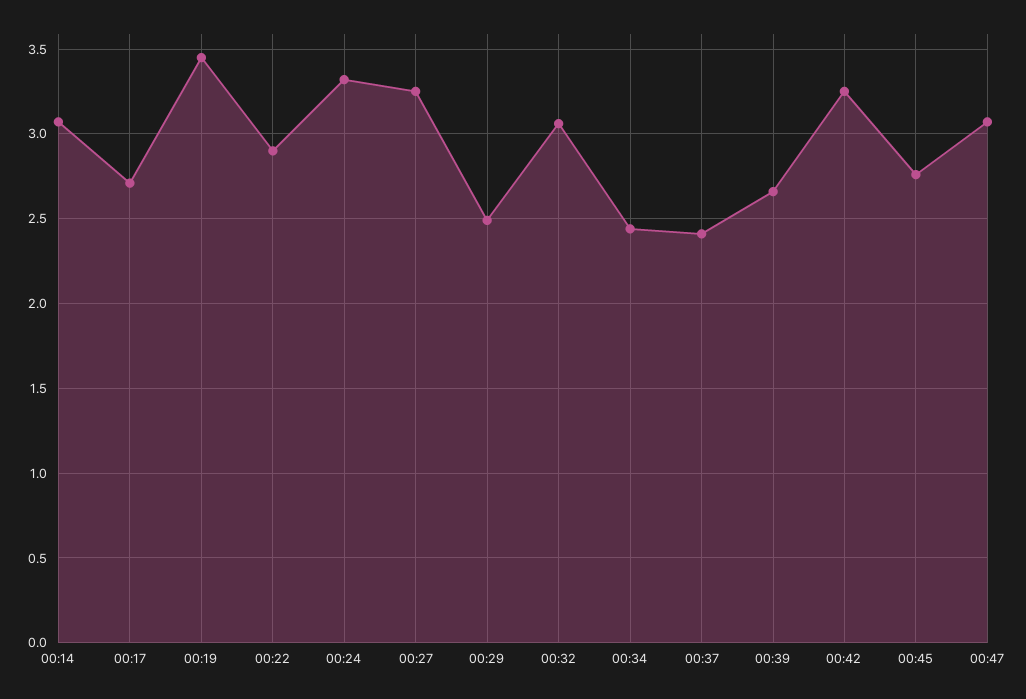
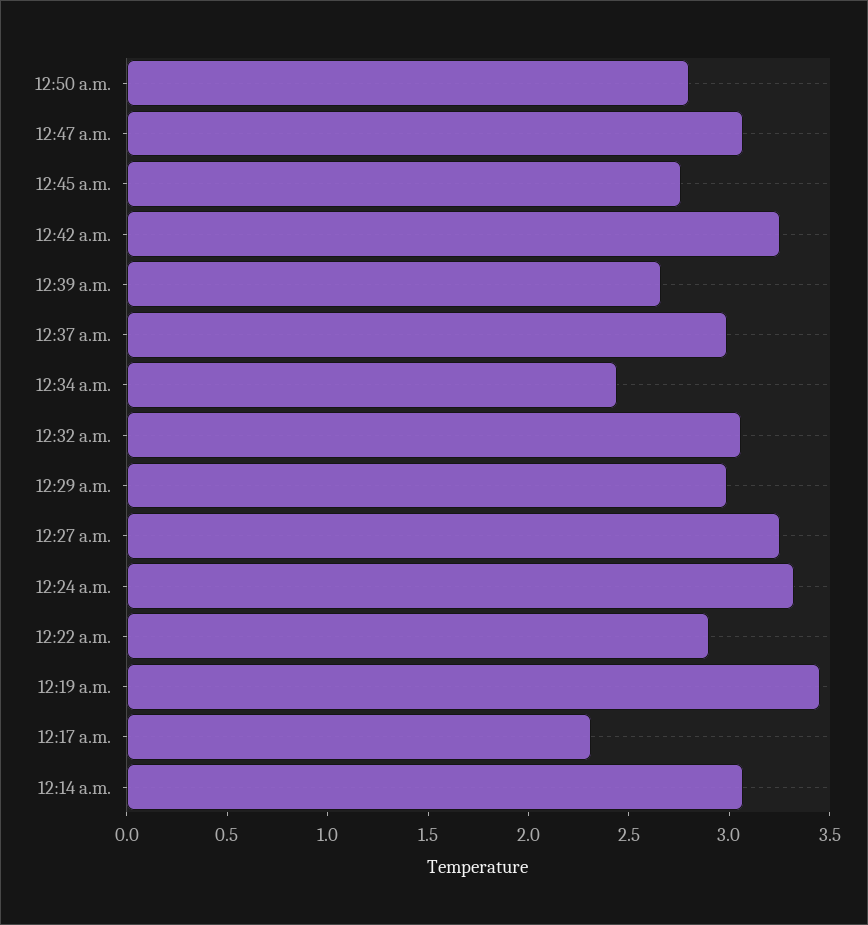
00:17: 2.7 -> 2.3
00:29: 2.5 -> 3
00:37: 2.4 -> 3
12:50 a.m.: none -> 2.8

